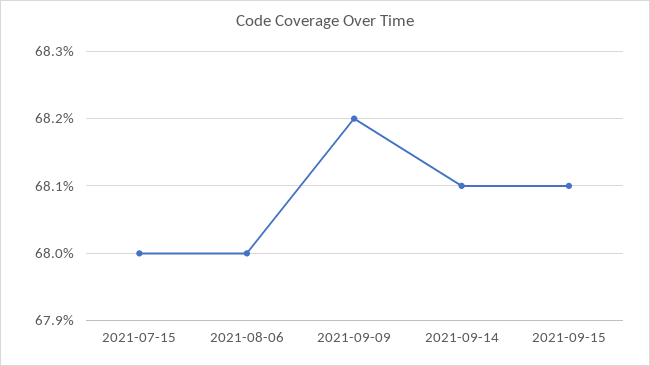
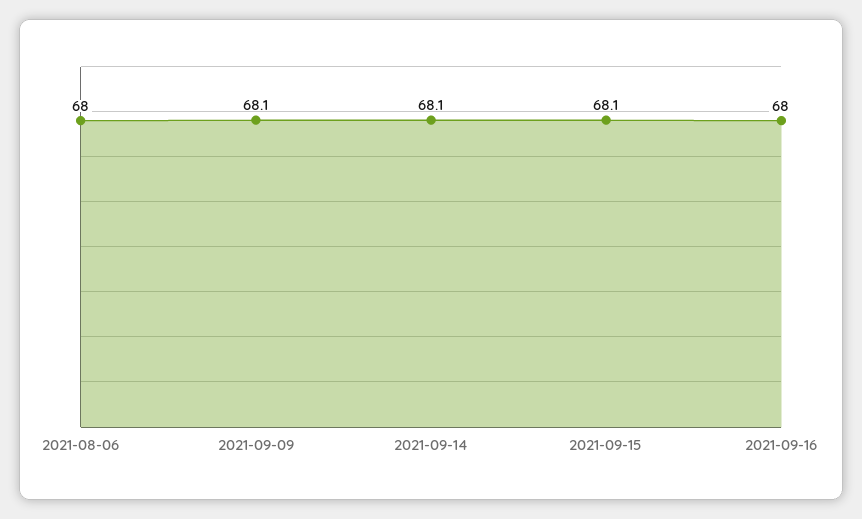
2021-07-15: 68 -> none
2021-09-09: 68.2 -> 68.1
2021-09-16: none -> 68

